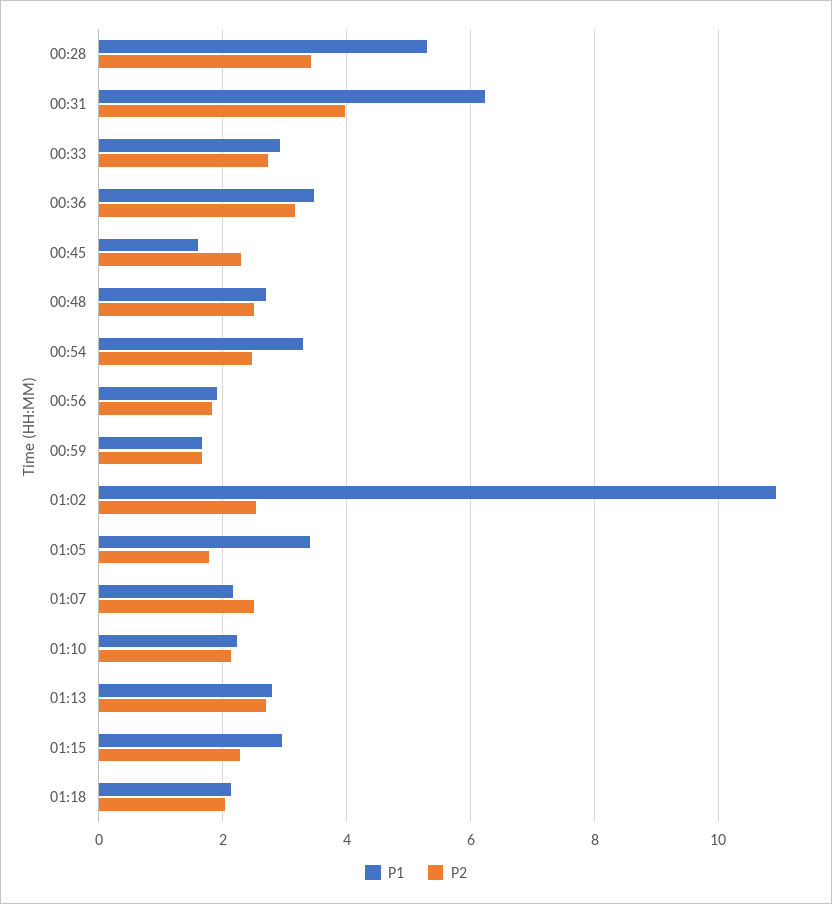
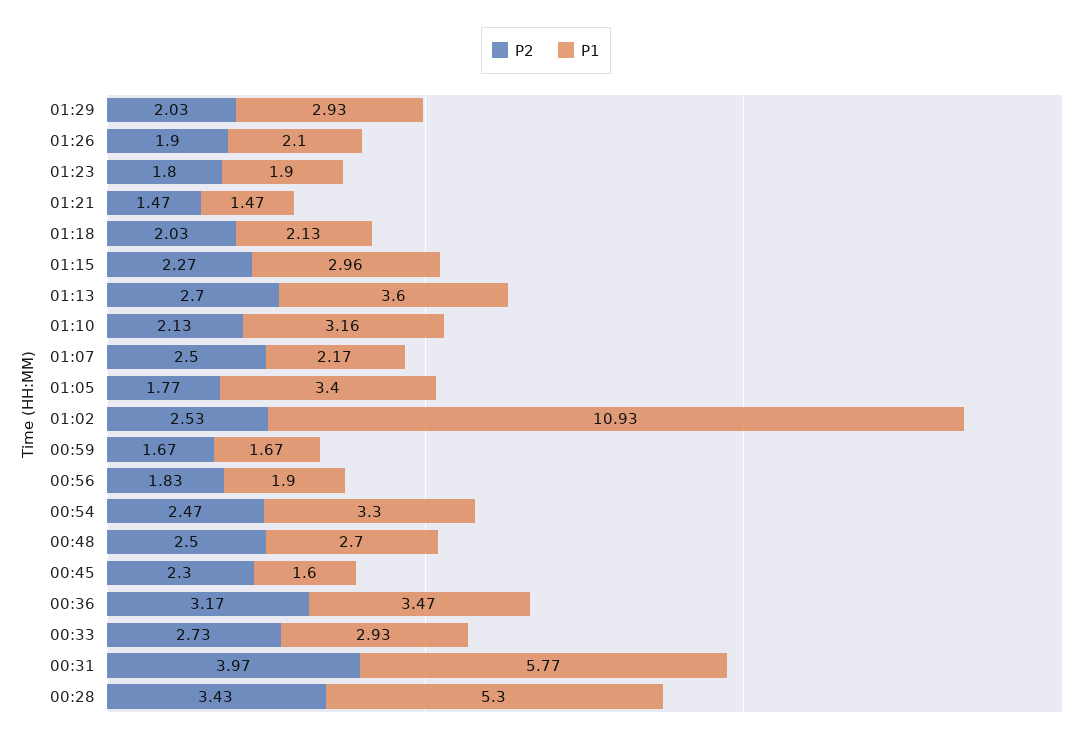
P1, 00:31: 6.2 -> 5.77
P1, 01:10: 2.2 -> 3.16
P1, 01:13: 2.8 -> 3.6
P2, 01:29: none -> 2.03
P1, 01:29: none -> 2.93
P2, 01:26: none -> 1.9
P1, 01:26: none -> 2.1
P2, 01:23: none -> 1.8
P1, 01:23: none -> 1.9
P2, 01:21: none -> 1.47
P1, 01:21: none -> 1.47

